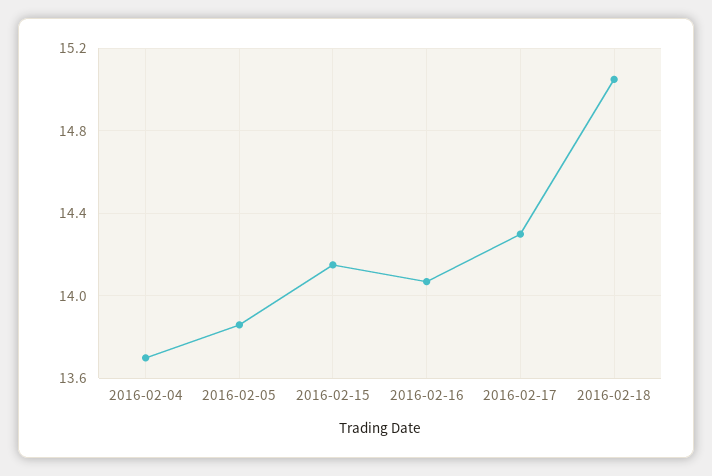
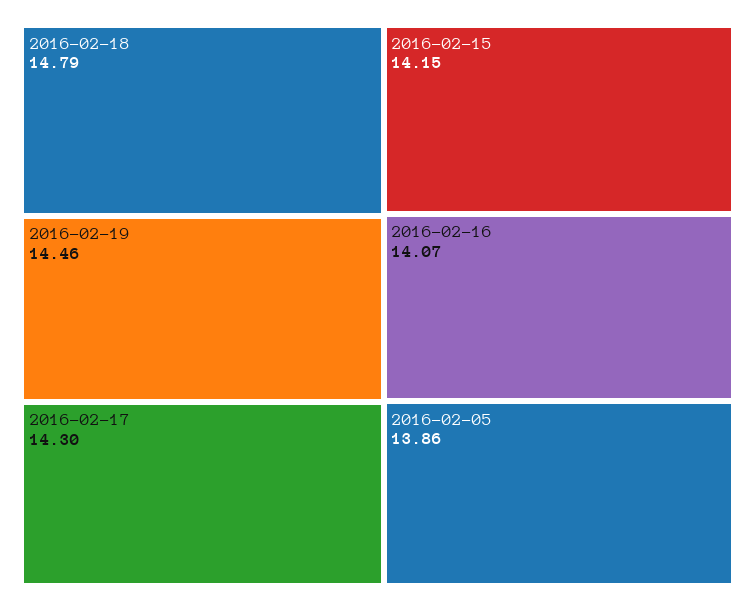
2016-02-04: 13.7 -> none
2016-02-18: 15.05 -> 14.79
2016-02-19: none -> 14.46

